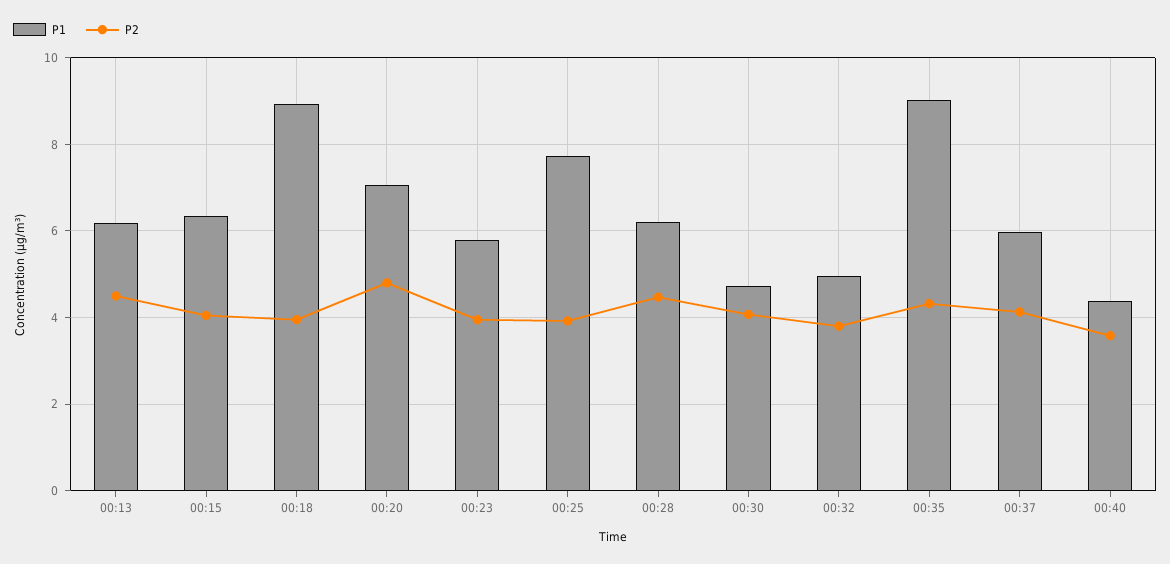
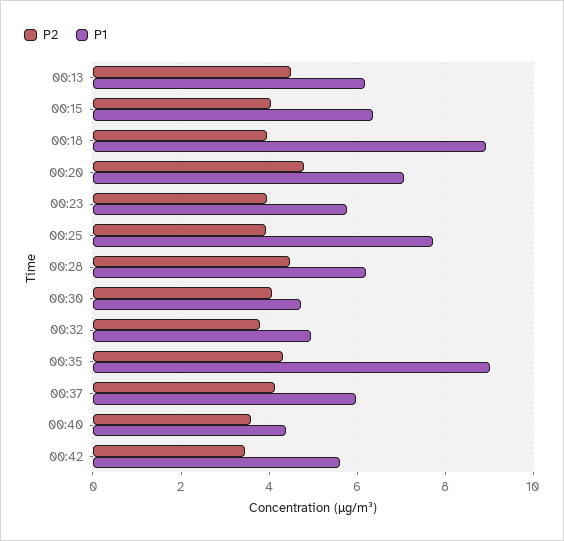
P2, 00:42: none -> 3.4
P1, 00:42: none -> 5.6

